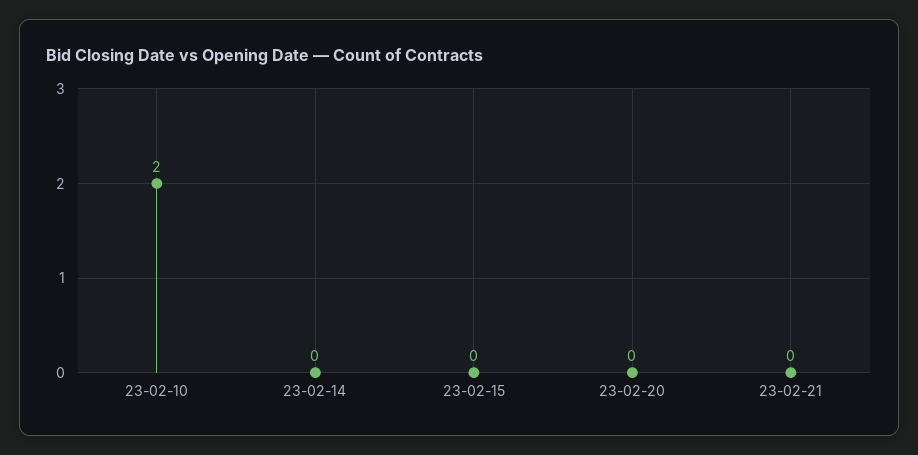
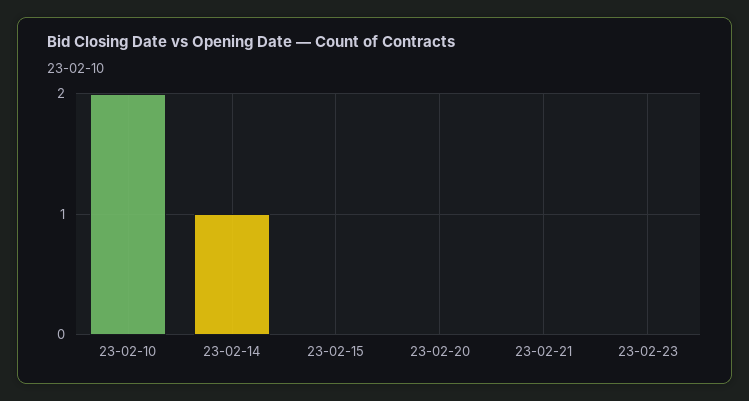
23-02-14: 0 -> 1
23-02-23: none -> 0

